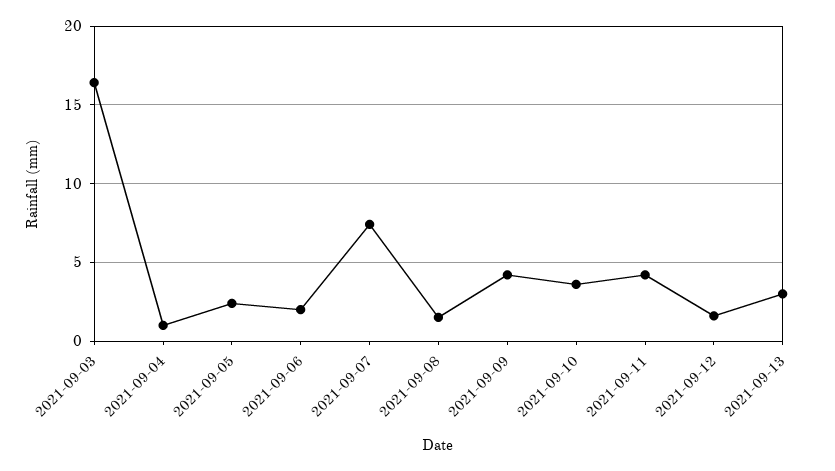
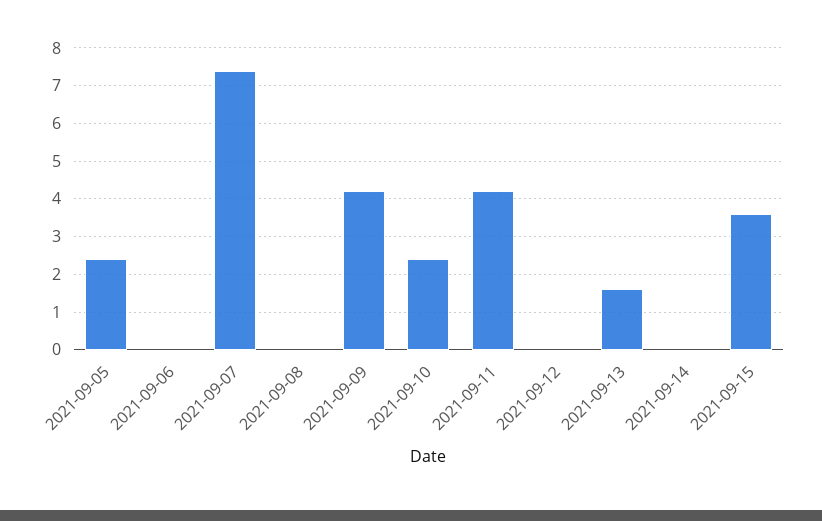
2021-09-03: 16.5 -> none
2021-09-04: 1 -> none
2021-09-06: 2 -> 0
2021-09-08: 1.5 -> 0
2021-09-10: 3.5 -> 2.5
2021-09-12: 1.5 -> 0
2021-09-13: 3 -> 1.5
2021-09-14: none -> 0
2021-09-15: none -> 3.5

